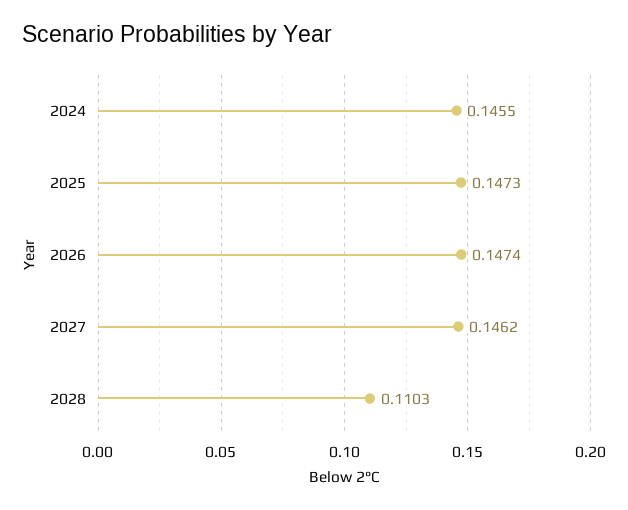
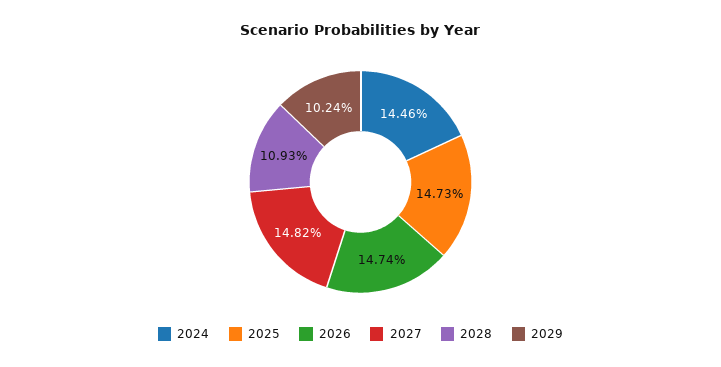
2024: 0.1455 -> 0.1446
2027: 0.1462 -> 0.1482
2028: 0.1103 -> 0.1093
2029: none -> 0.1024

